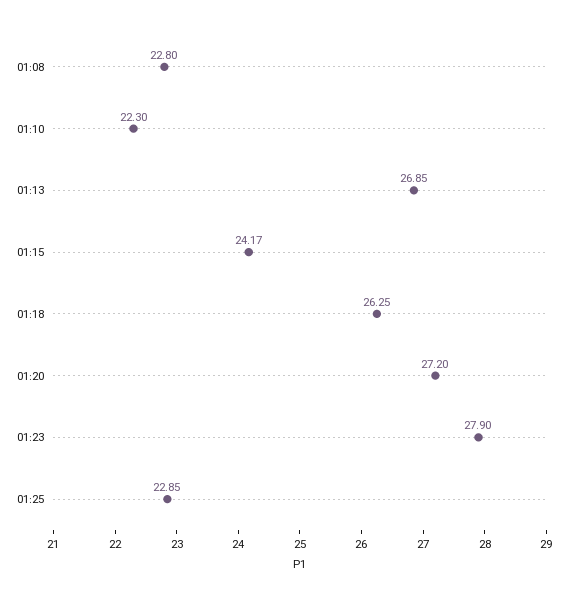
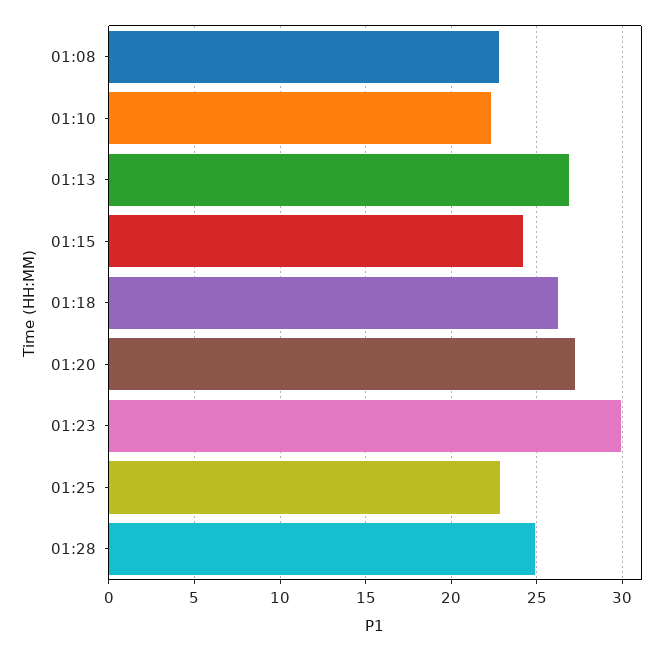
01:23: 27.9 -> 30
01:28: none -> 25

